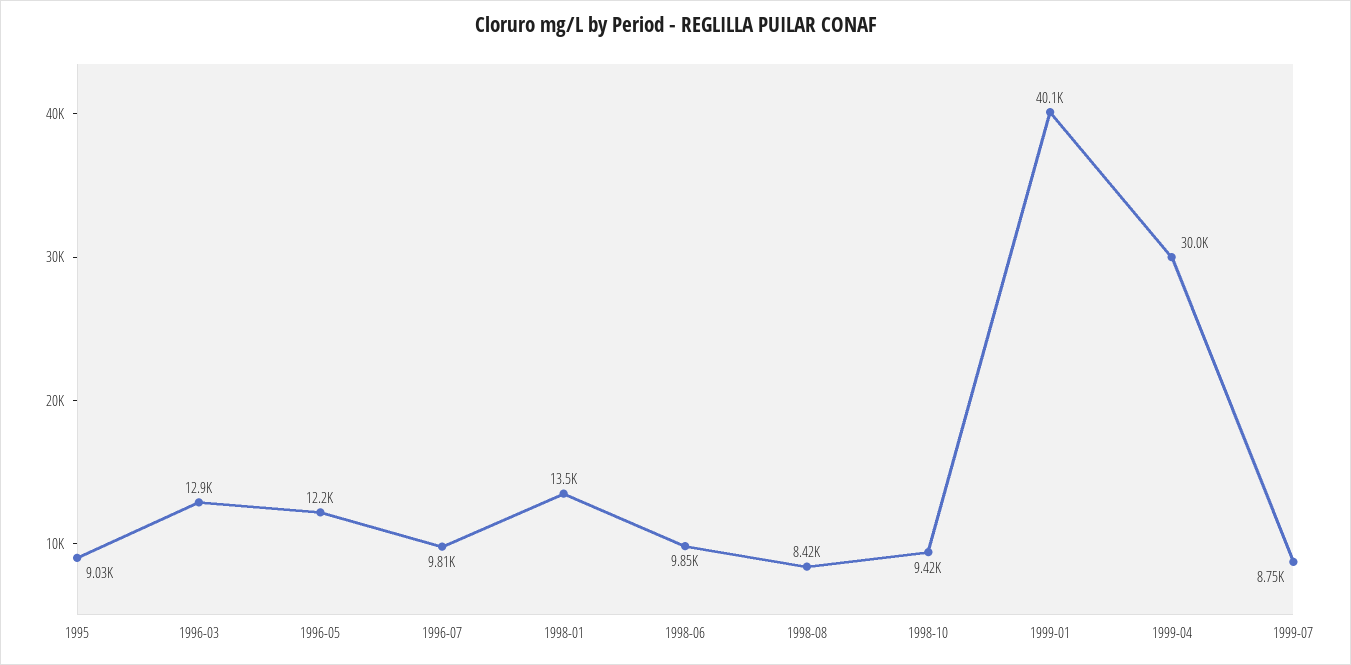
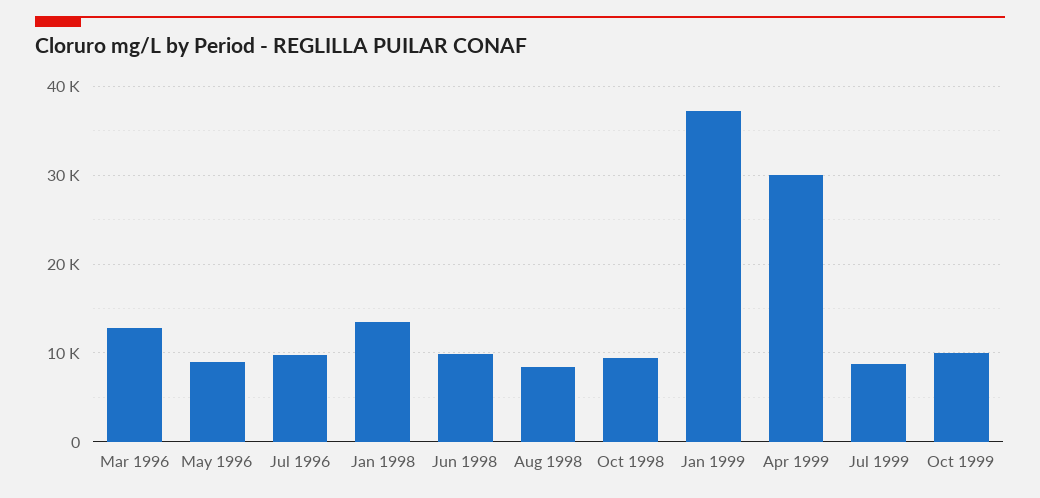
1995: 9030 -> none
1996-05: 12200 -> 9000
1999-01: 40100 -> 37000
Oct 1999: none -> 10000

